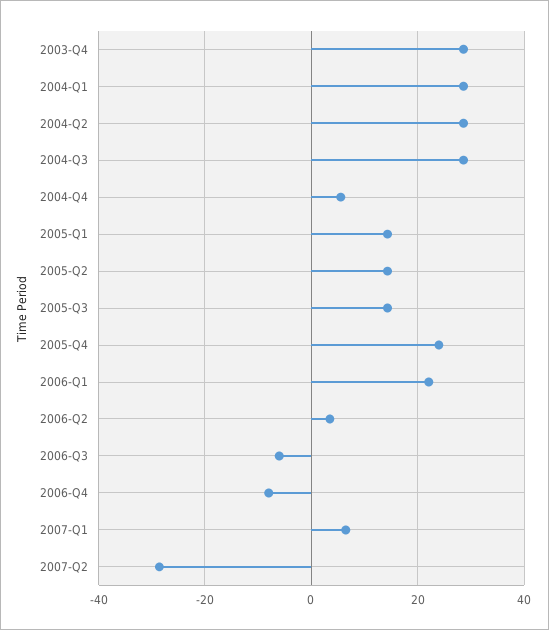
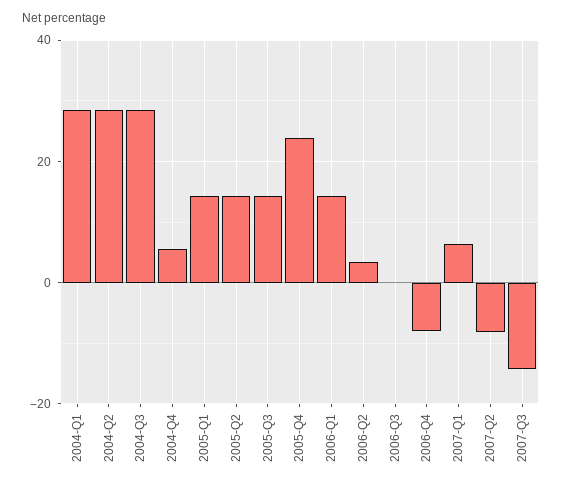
2003-Q4: 28 -> none
2006-Q1: 22 -> 14
2006-Q3: -6 -> 0
2007-Q2: -28 -> -8
2007-Q3: none -> -14

